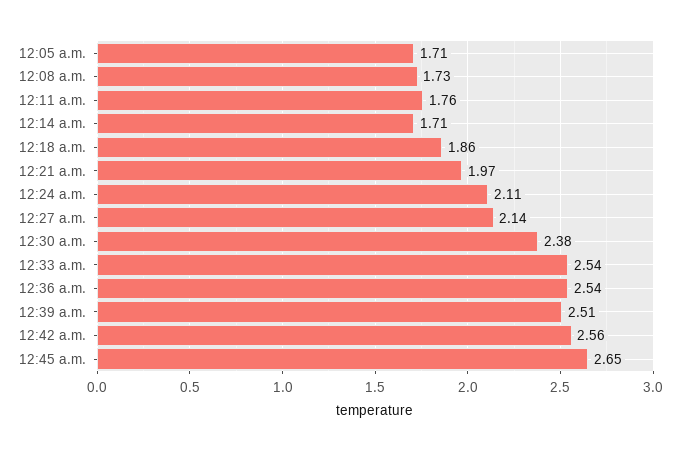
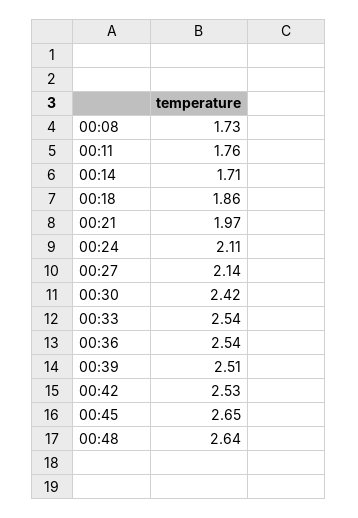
12:05 a.m.: 1.71 -> none
12:30 a.m.: 2.38 -> 2.42
12:42 a.m.: 2.56 -> 2.53
00:48: none -> 2.64

